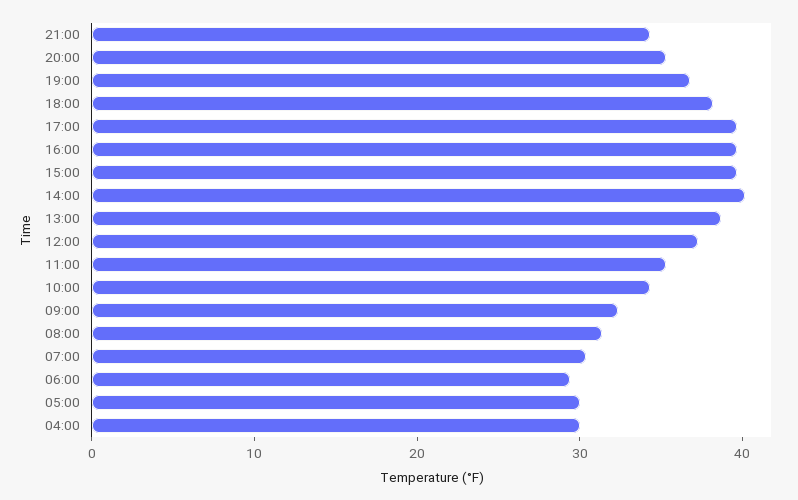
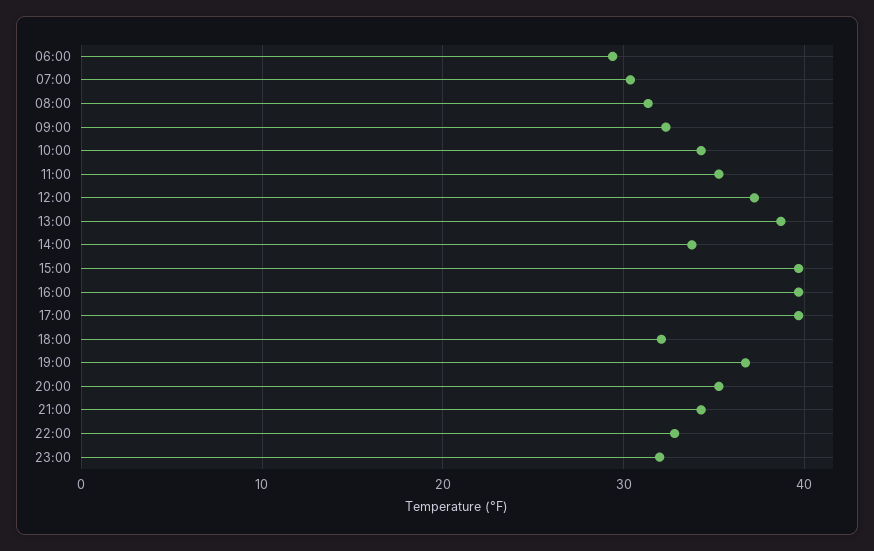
18:00: 38 -> 32
14:00: 40 -> 34
05:00: 30 -> none
04:00: 30 -> none
22:00: none -> 33
23:00: none -> 32

